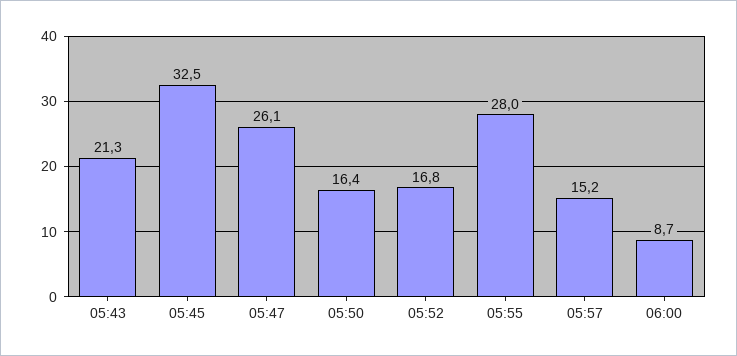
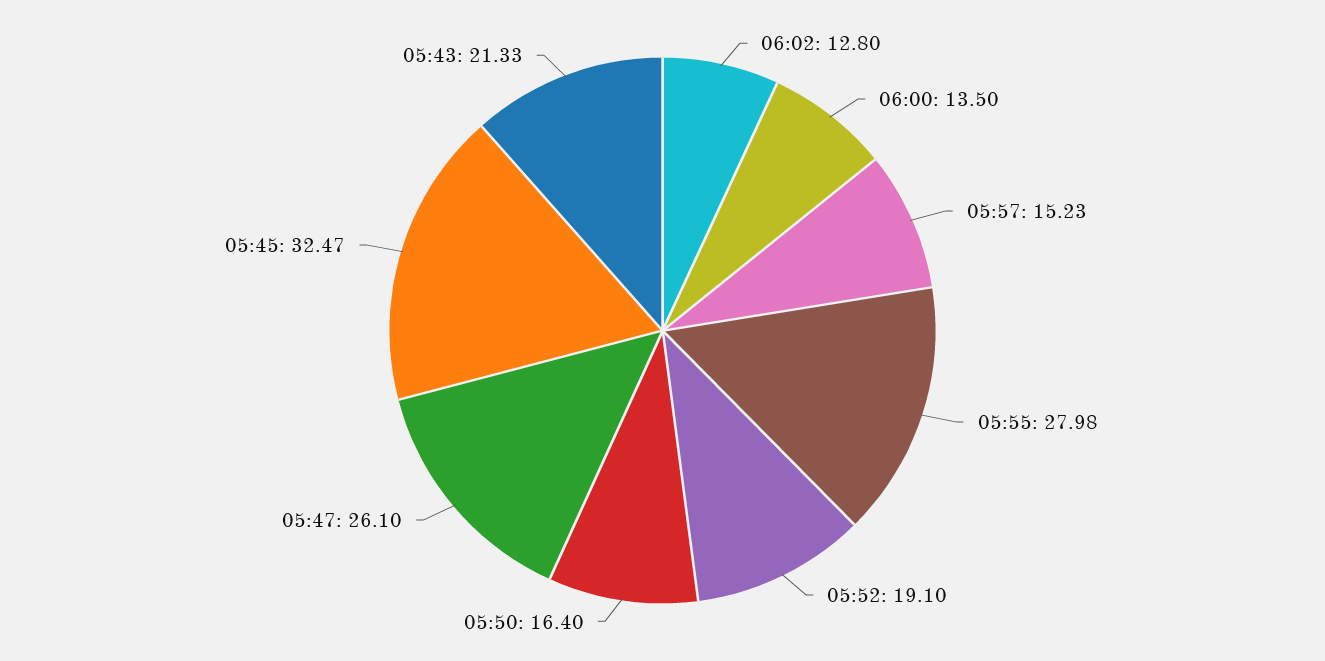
05:52: 16.8 -> 19.1
06:00: 8.7 -> 13.5
06:02: none -> 12.8

